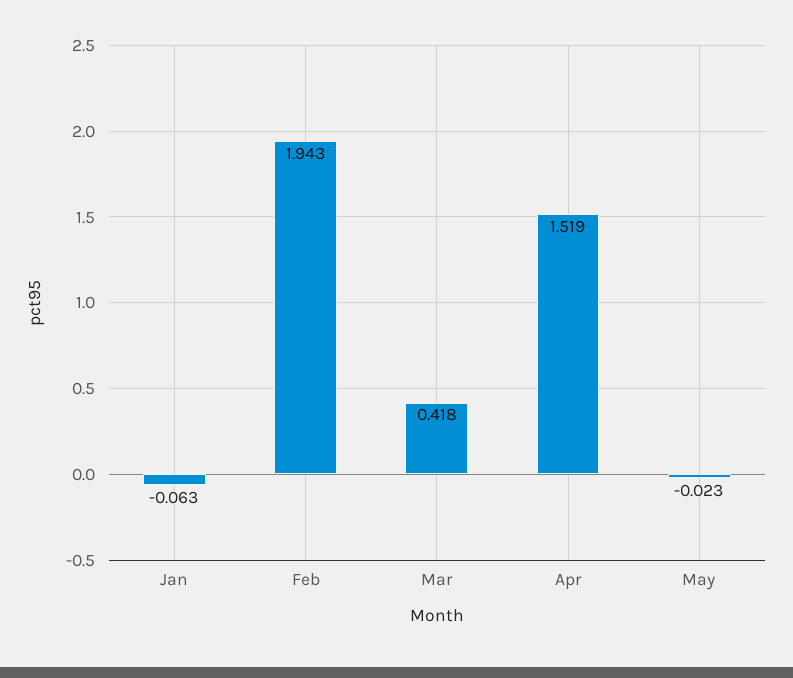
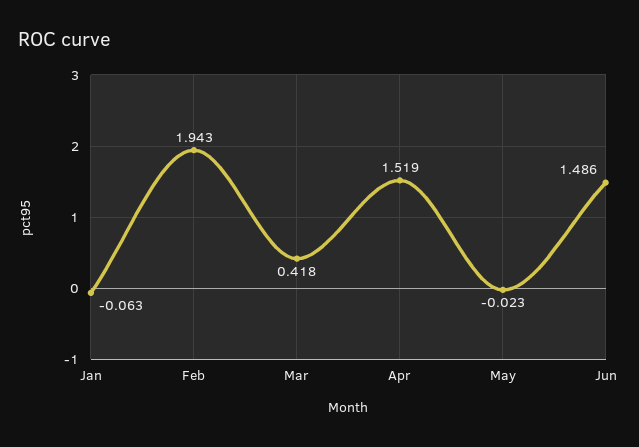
Jun: none -> 1.486

